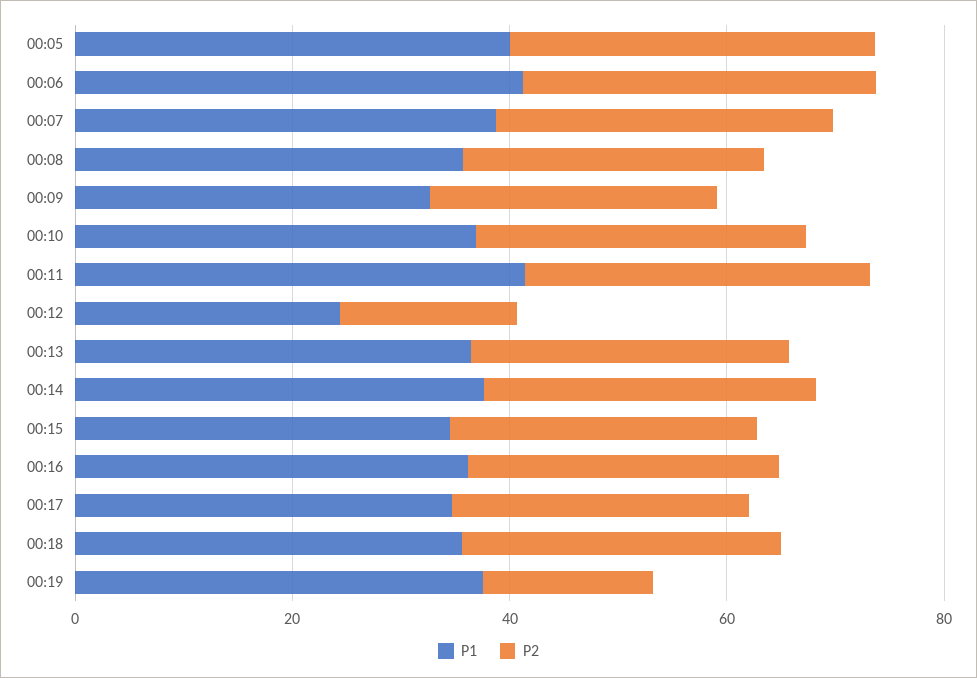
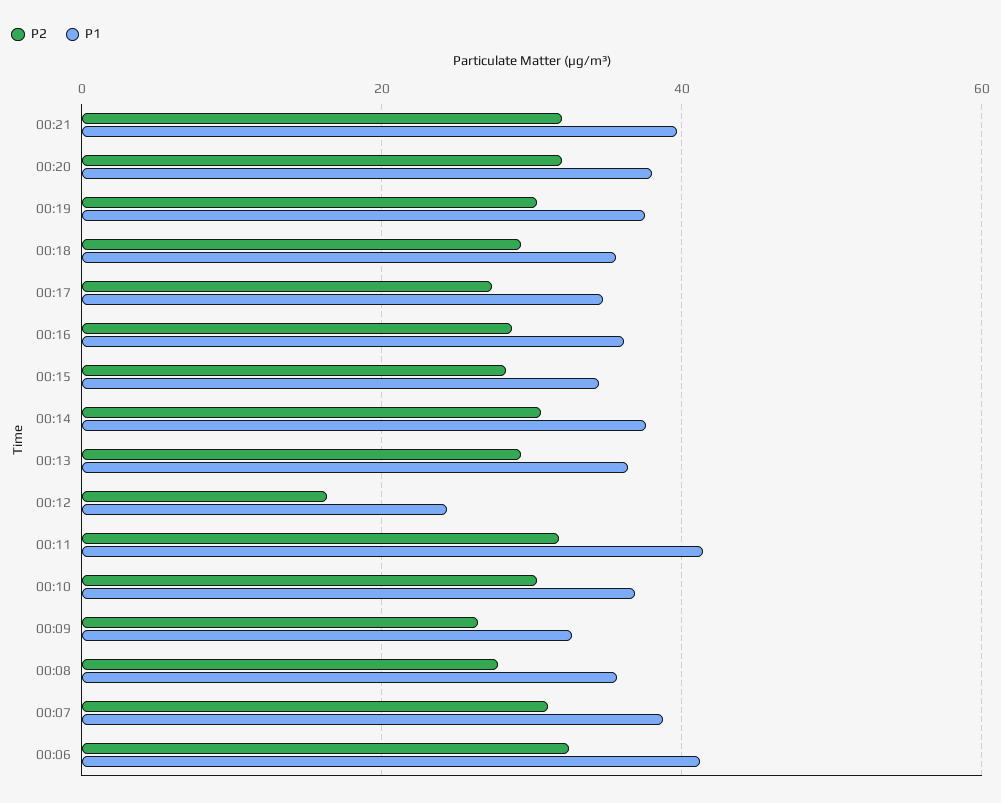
P1, 00:05: 40 -> none
P2, 00:05: 35 -> none
P2, 00:19: 15 -> 30
P2, 00:21: none -> 32
P1, 00:21: none -> 40
P2, 00:20: none -> 32
P1, 00:20: none -> 38

